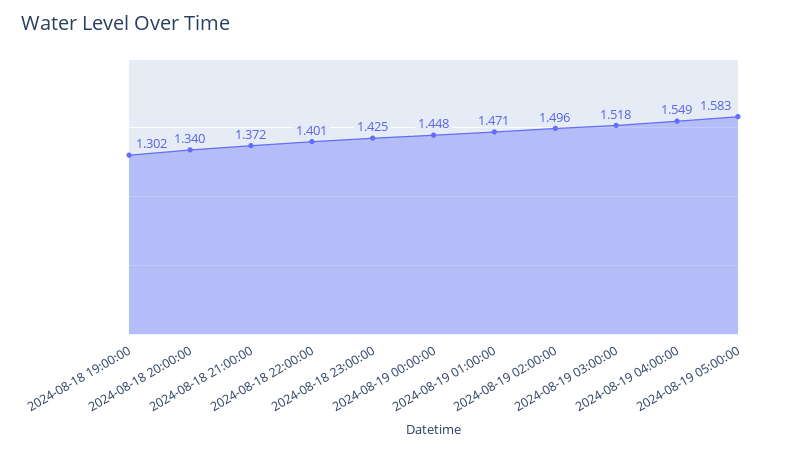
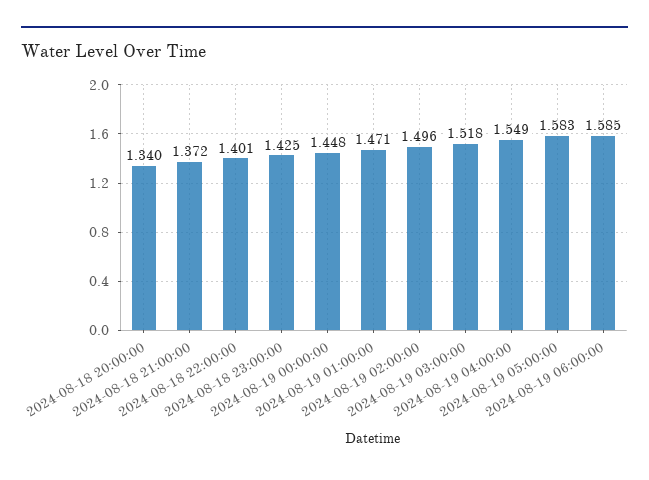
2024-08-18 19:00:00: 1.302 -> none
2024-08-19 06:00:00: none -> 1.585

